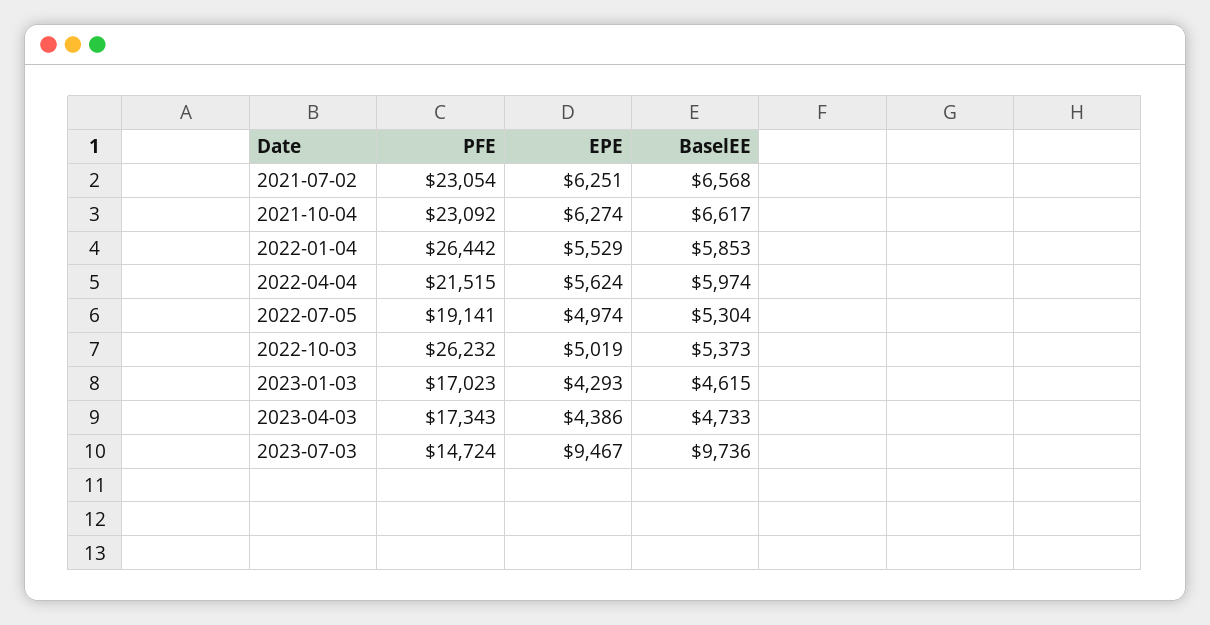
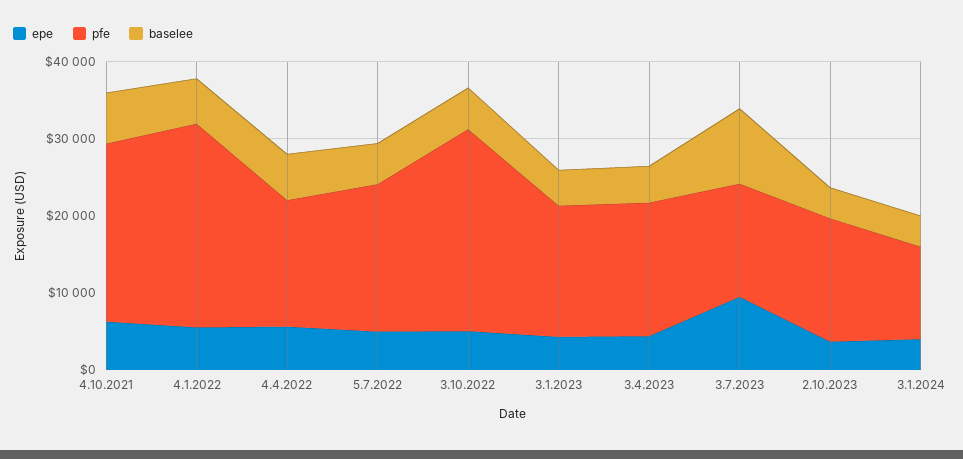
PFE, 2021-07-02: 23054 -> none
EPE, 2021-07-02: 6251 -> none
BaselEE, 2021-07-02: 6568 -> none
PFE, 2022-04-04: 21515 -> 16000
EPE, 2.10.2023: none -> 4000
PFE, 2.10.2023: none -> 16000
BaselEE, 2.10.2023: none -> 4000
EPE, 3.1.2024: none -> 4000
PFE, 3.1.2024: none -> 12000
BaselEE, 3.1.2024: none -> 4000

